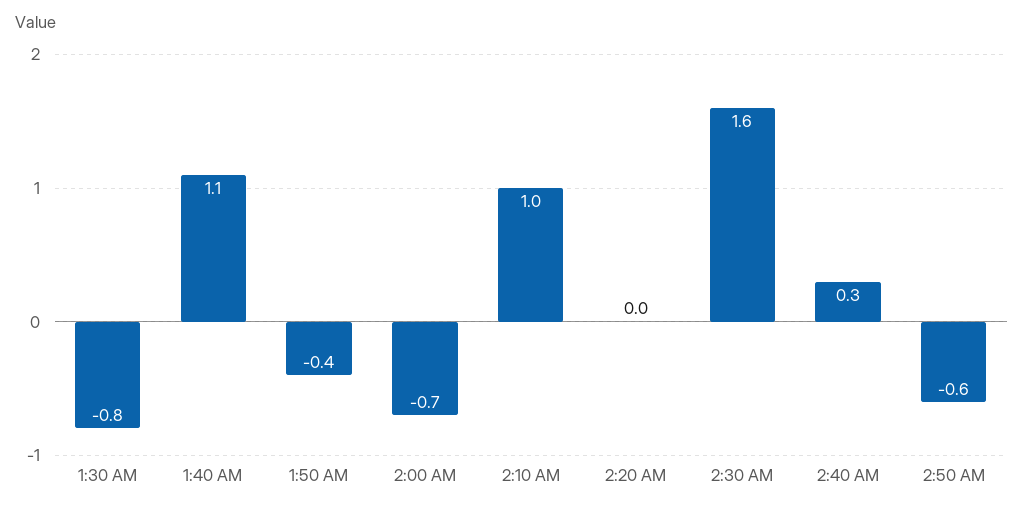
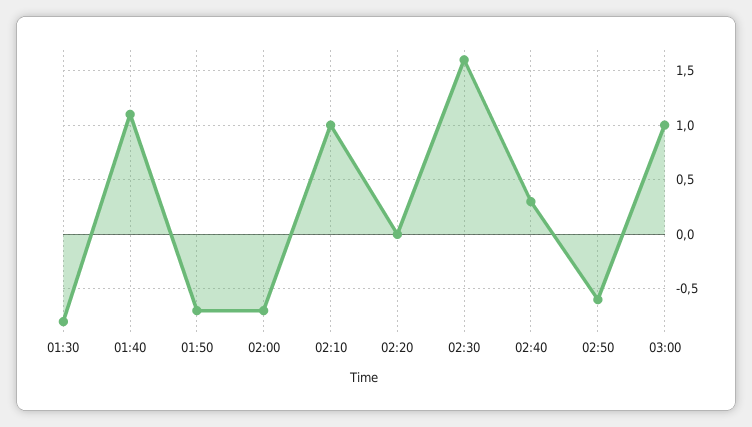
1:50 AM: -0.4 -> -0.7
03:00: none -> 1

